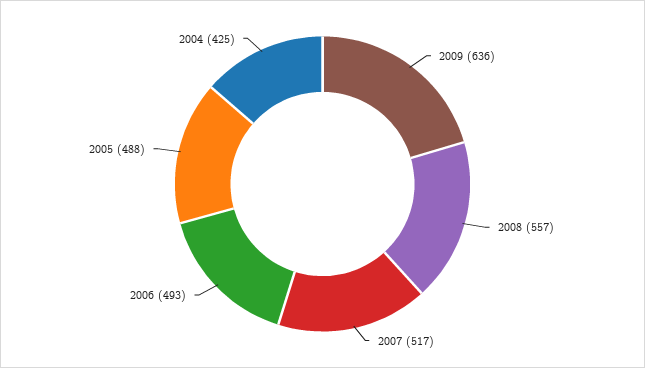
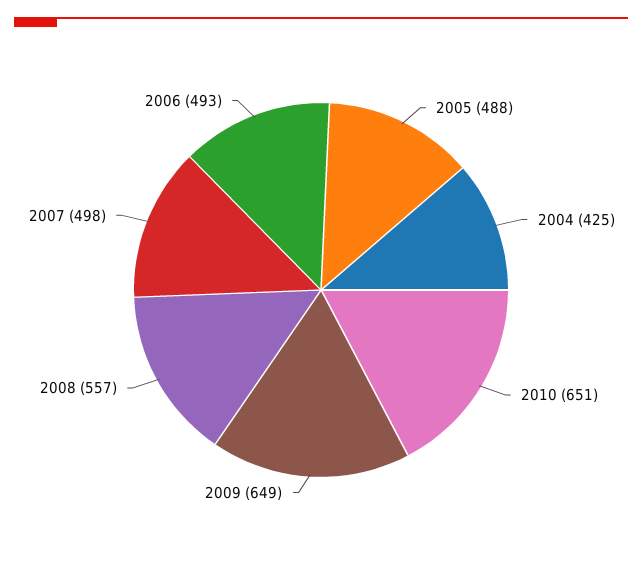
2009: 636 -> 649
2007: 517 -> 498
2010: none -> 651

